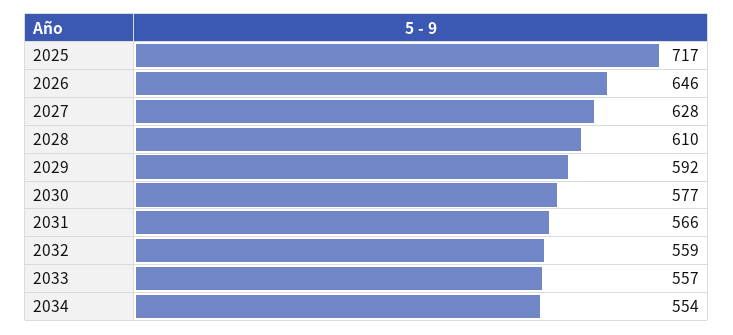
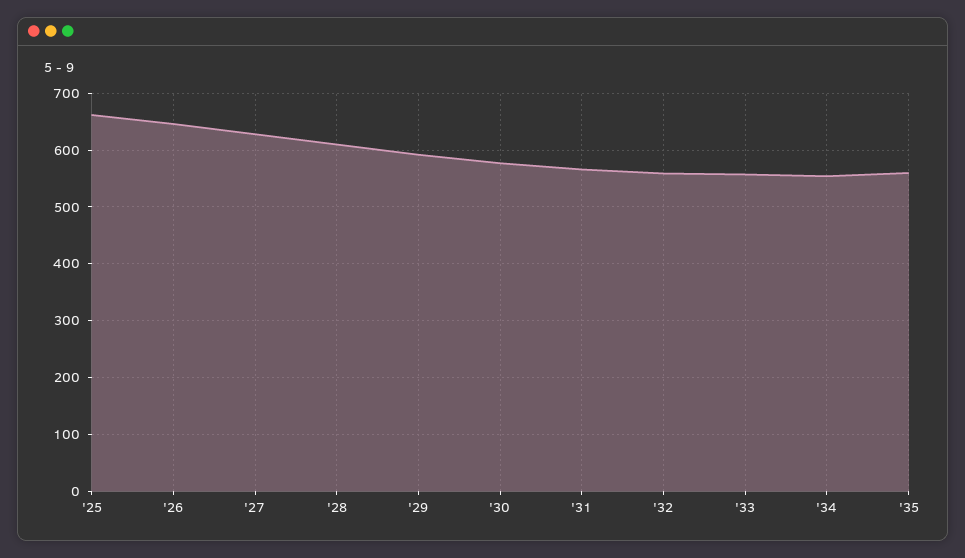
2025: 717 -> 660
'35: none -> 560

